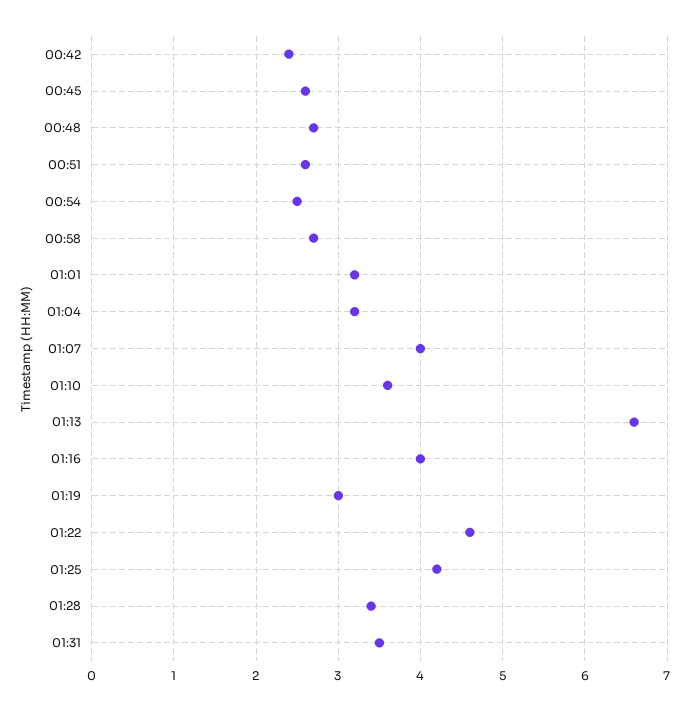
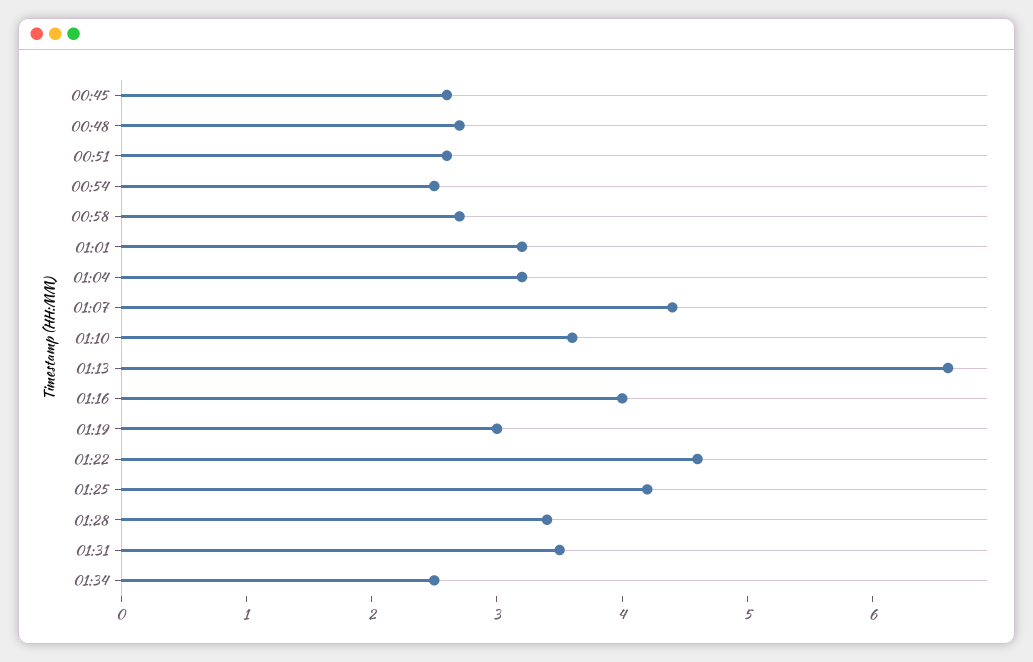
00:42: 2.4 -> none
01:07: 4 -> 4.4
01:34: none -> 2.5

